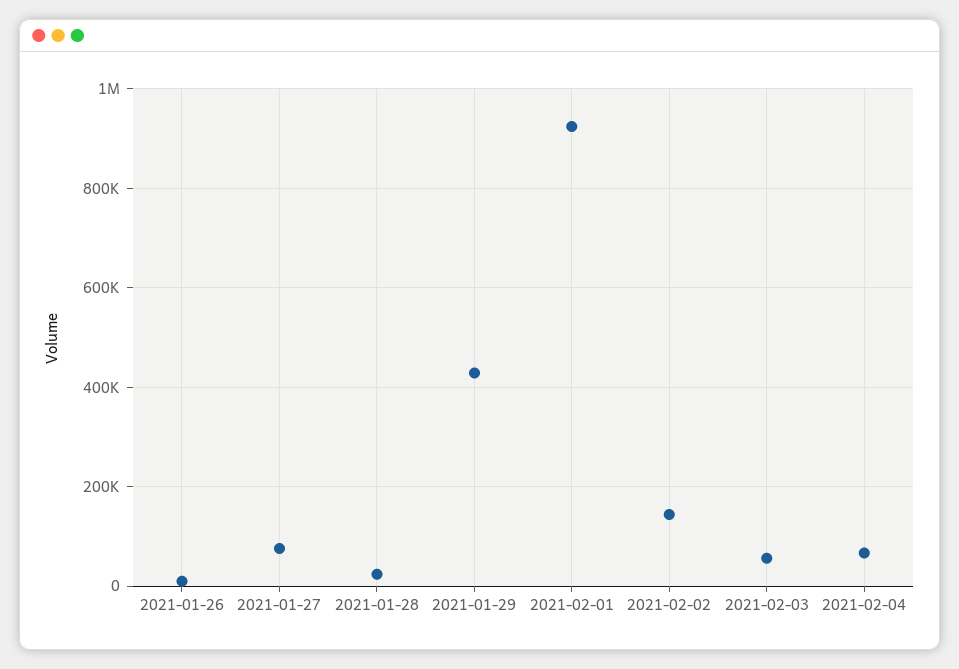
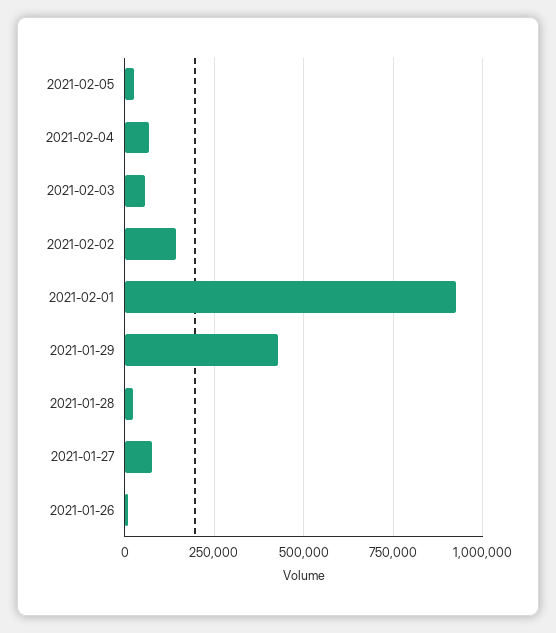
2021-02-05: none -> 25000

